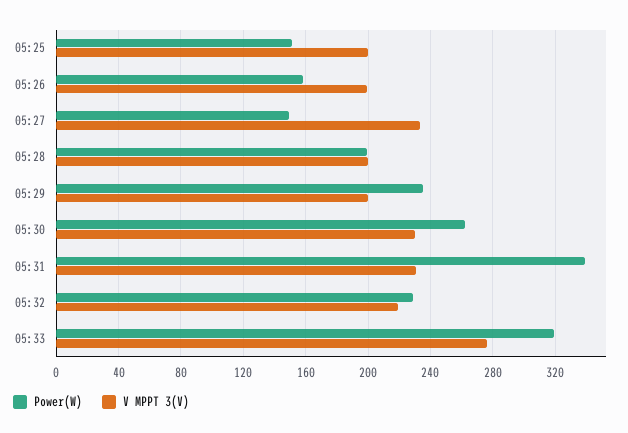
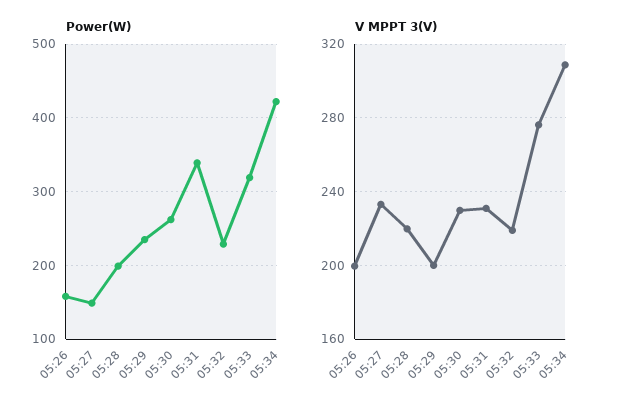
Power(W), 05:25: 150 -> none
V MPPT 3(V), 05:25: 200 -> none
V MPPT 3(V), 05:28: 200 -> 220
Power(W), 05:34: none -> 420
V MPPT 3(V), 05:34: none -> 310

